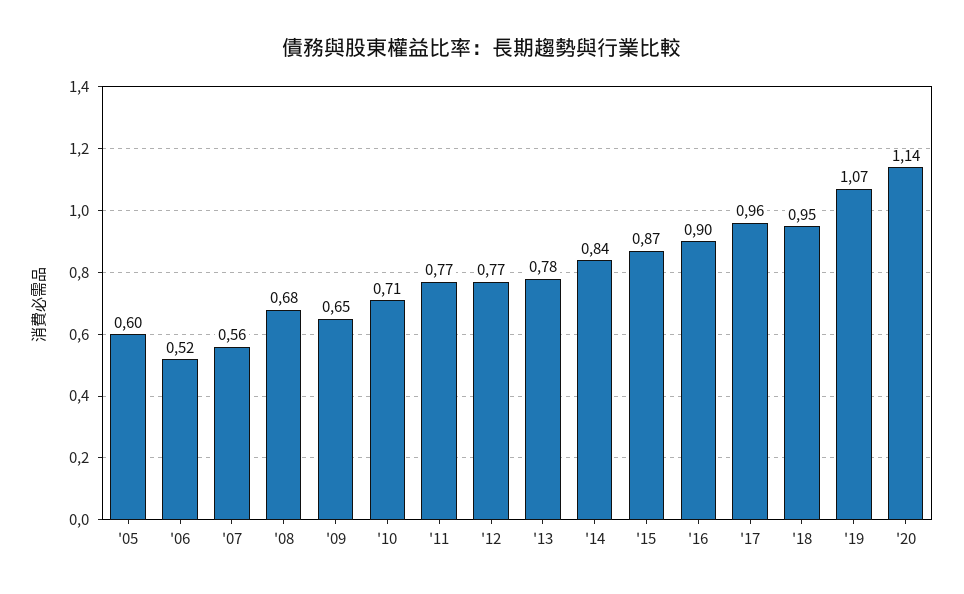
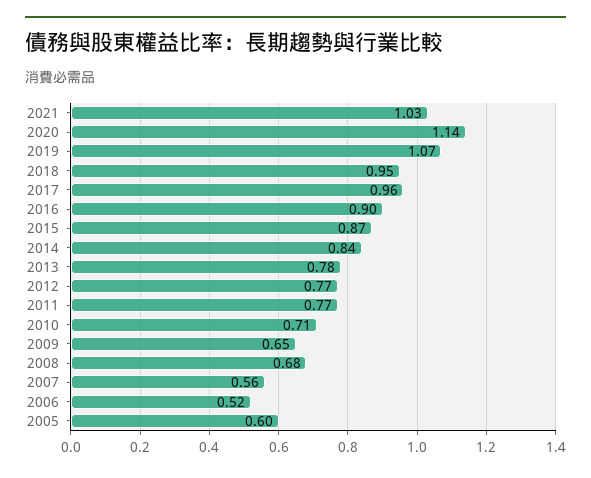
2021: none -> 1.03

